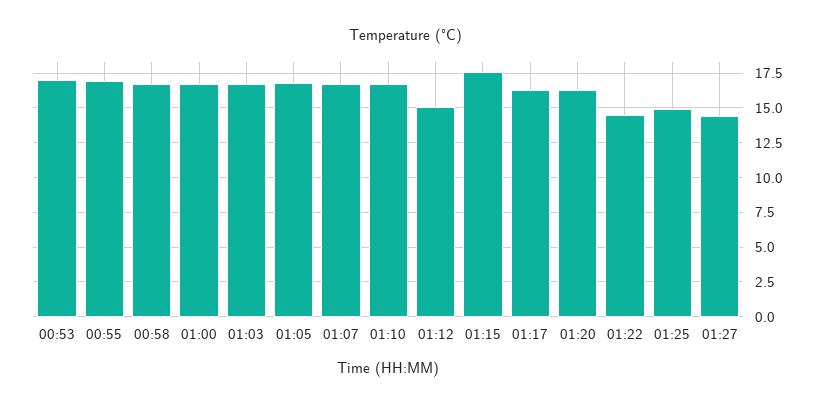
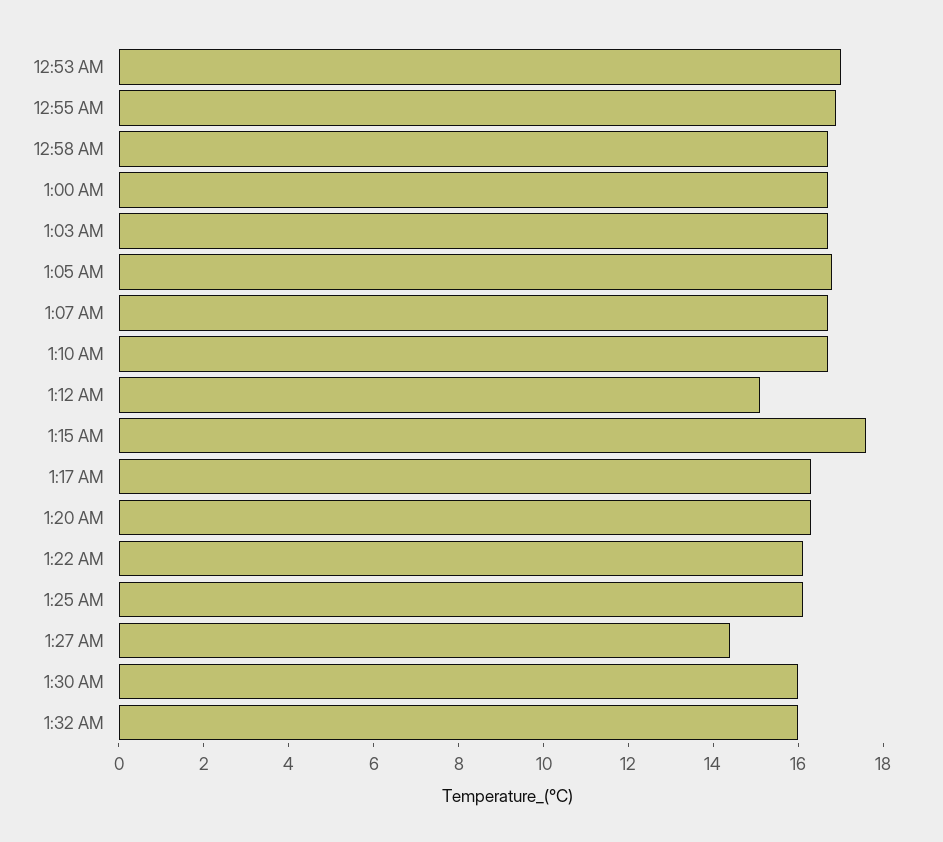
01:22: 14.5 -> 16
01:25: 15 -> 16
1:30 AM: none -> 16
1:32 AM: none -> 16

